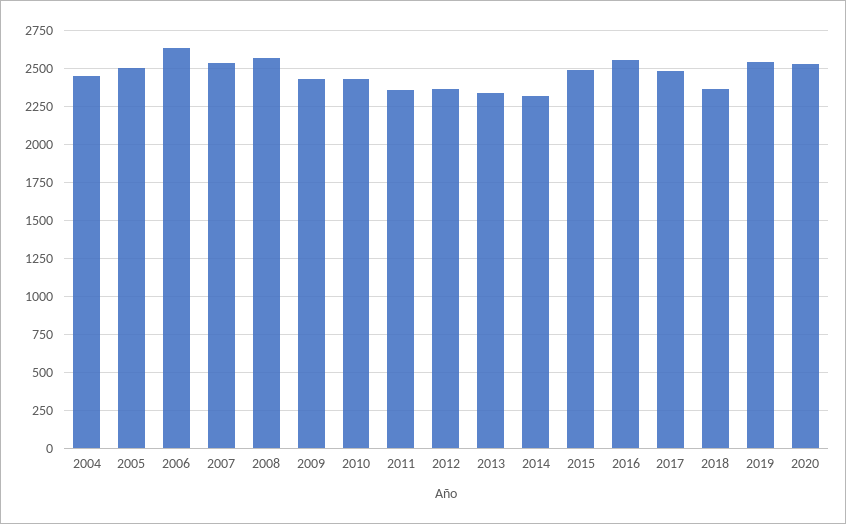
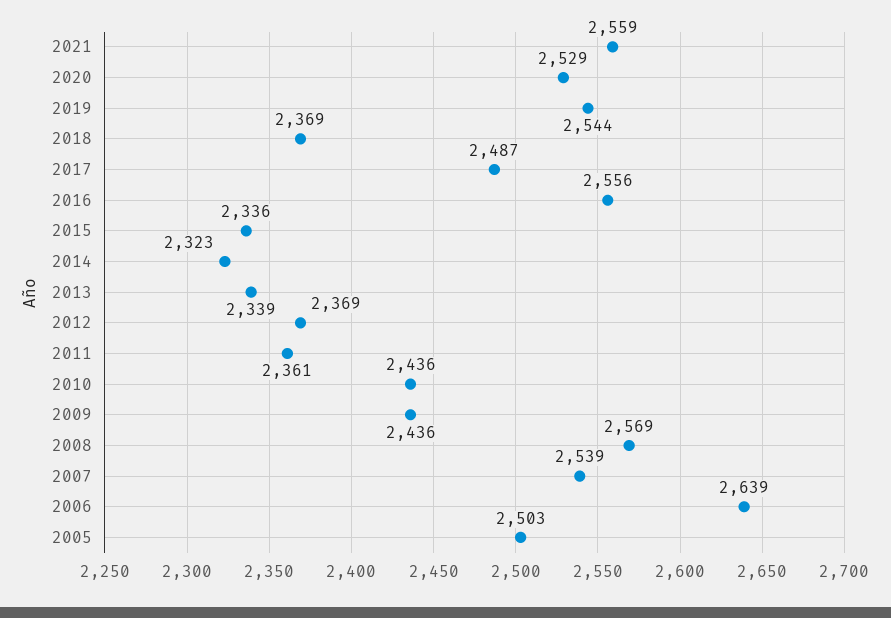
2004: 2450 -> none
2015: 2500 -> 2336
2021: none -> 2559

